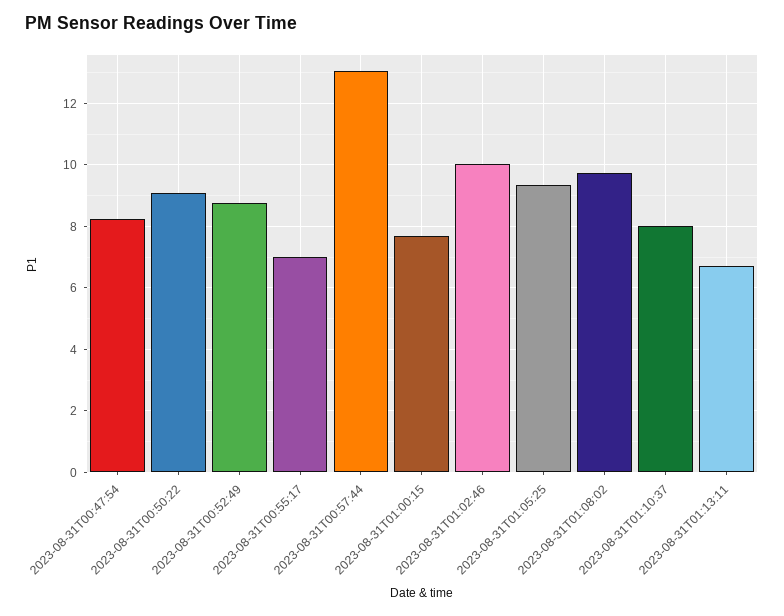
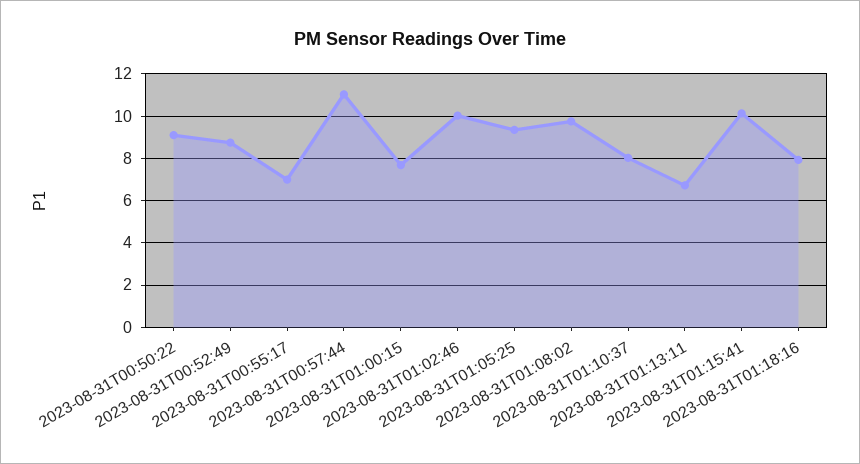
2023-08-31T00:47:54: 8.2 -> none
2023-08-31T00:57:44: 13 -> 11
2023-08-31T01:15:41: none -> 10
2023-08-31T01:18:16: none -> 8

